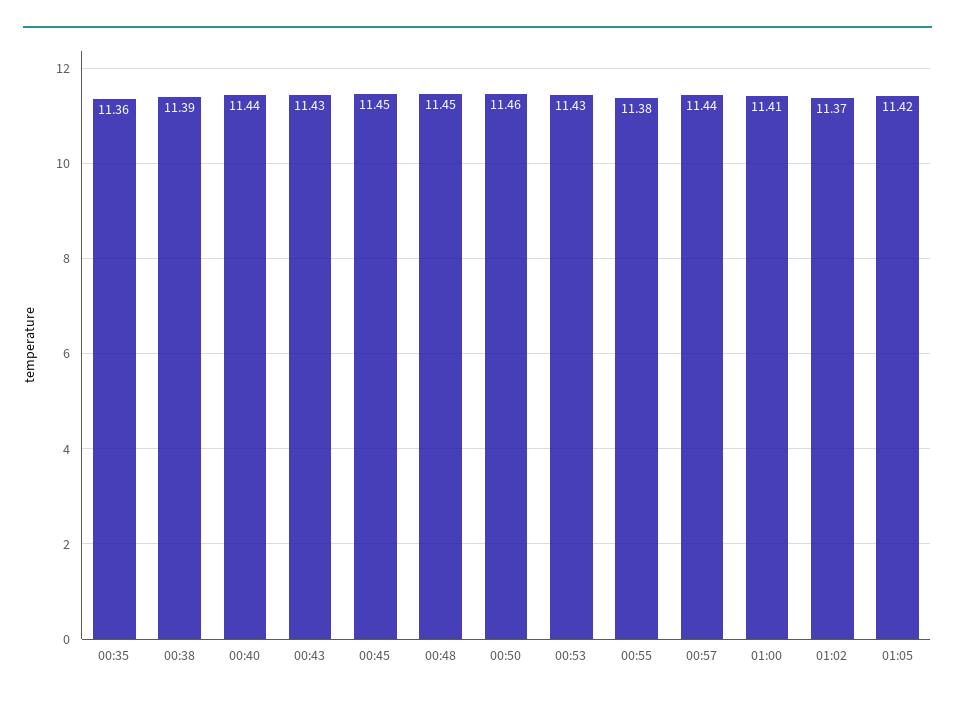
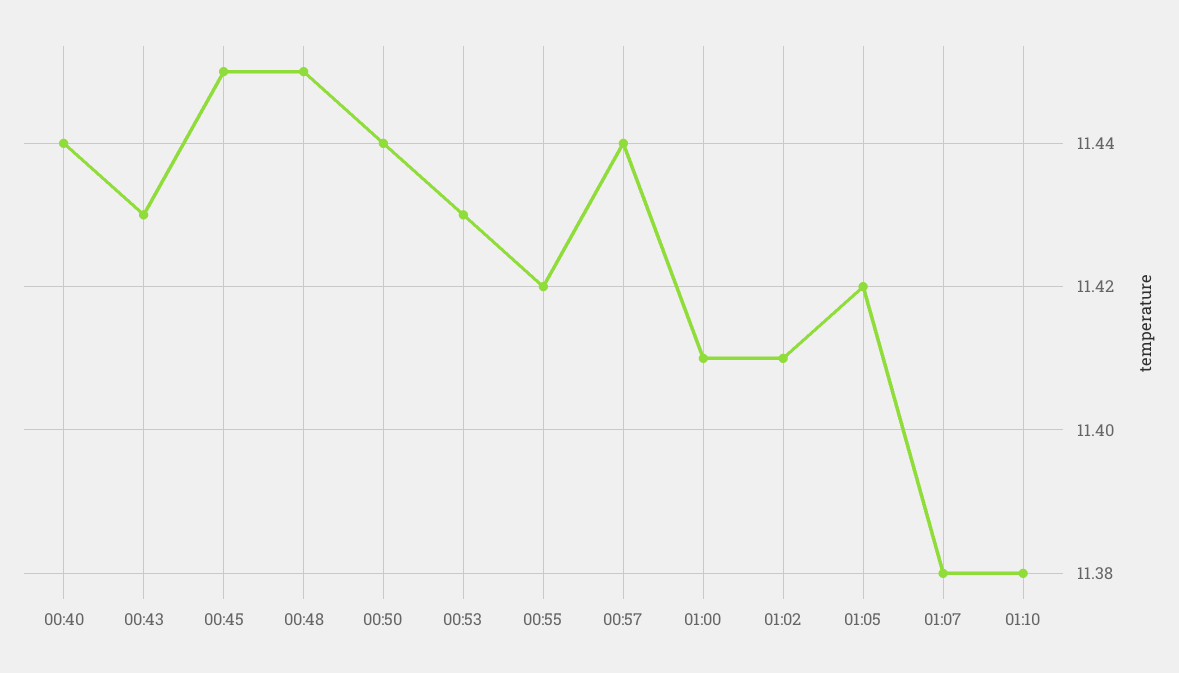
00:35: 11.36 -> none
00:38: 11.39 -> none
00:50: 11.46 -> 11.44
00:55: 11.38 -> 11.42
01:02: 11.37 -> 11.41
01:07: none -> 11.38
01:10: none -> 11.38

